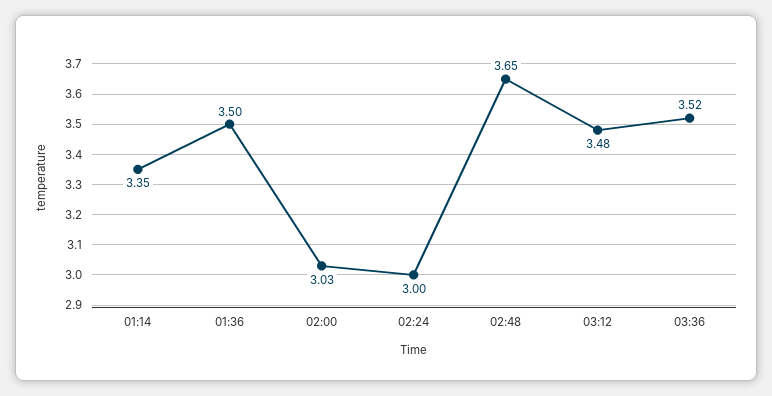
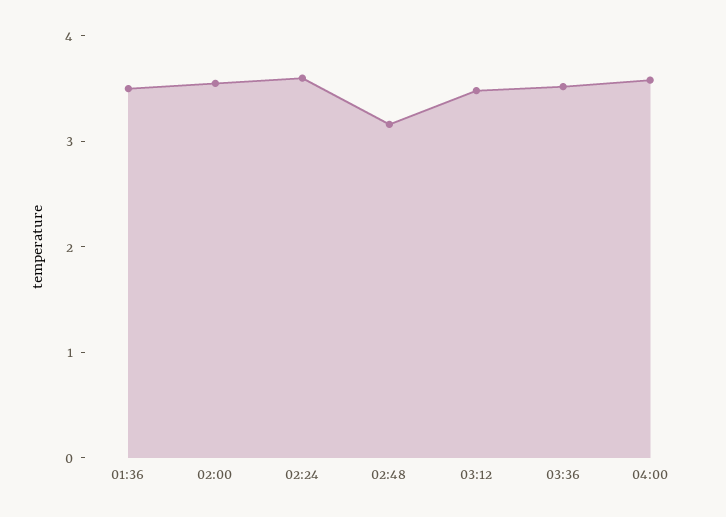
01:14: 3.35 -> none
02:00: 3.03 -> 3.6
02:24: 3 -> 3.6
02:48: 3.65 -> 3.2
04:00: none -> 3.6

